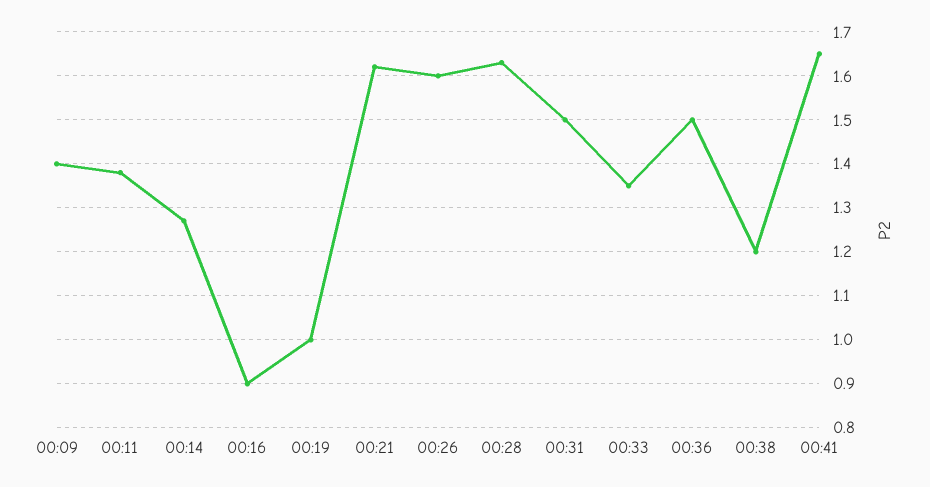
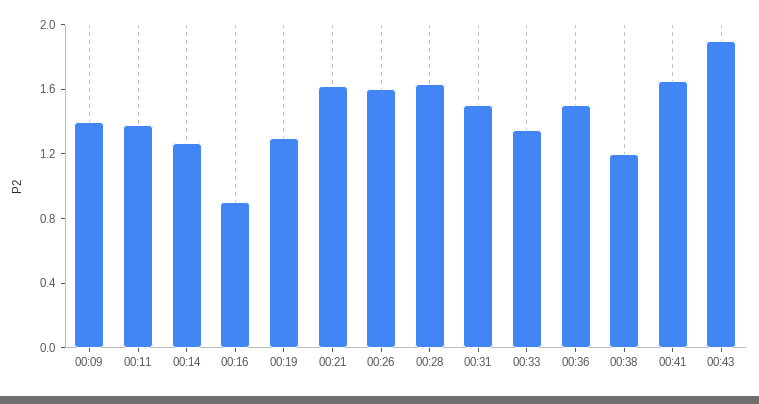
00:19: 1 -> 1.3
00:43: none -> 1.9

